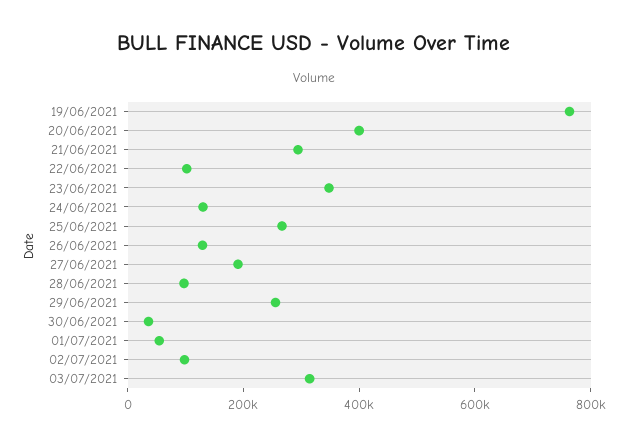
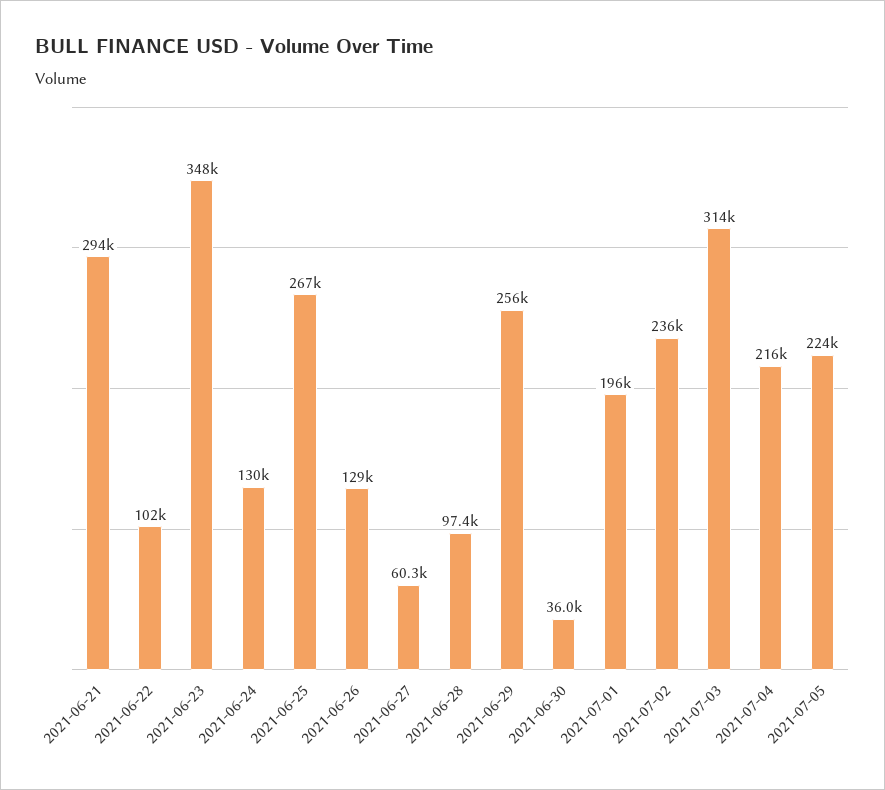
19/06/2021: 750000 -> none
20/06/2021: 400000 -> none
27/06/2021: 200000 -> 60300
01/07/2021: 50000 -> 196000
02/07/2021: 100000 -> 236000
2021-07-04: none -> 216000
2021-07-05: none -> 224000

